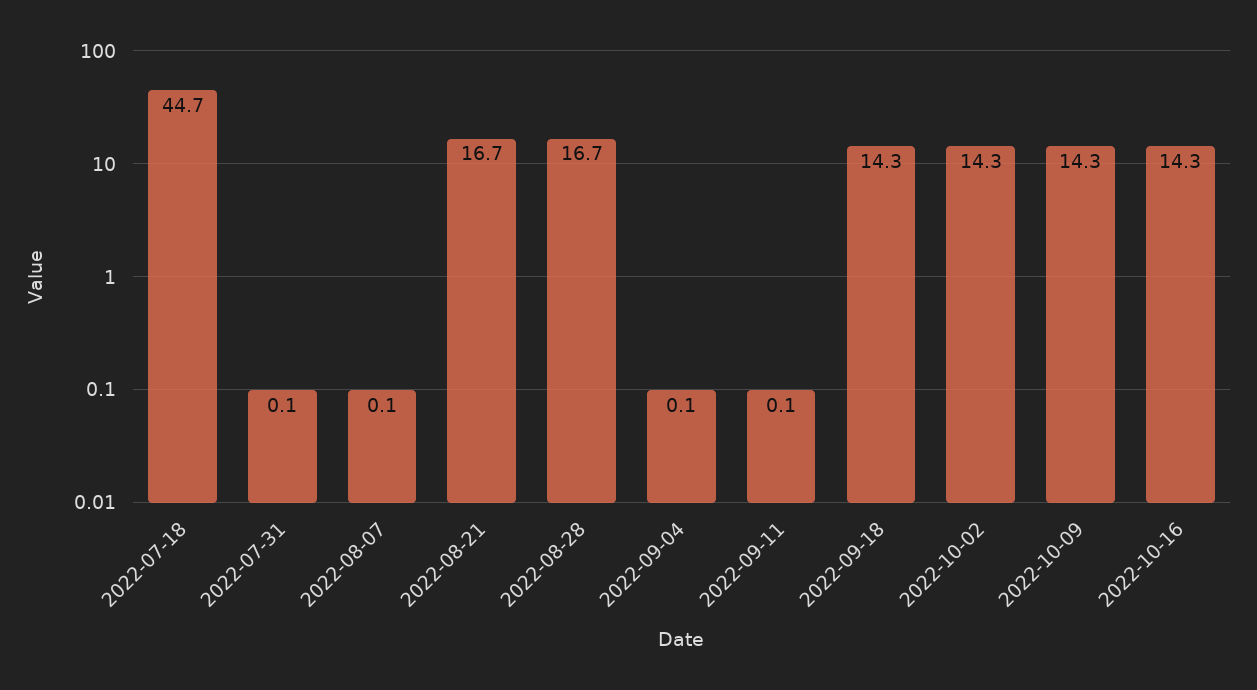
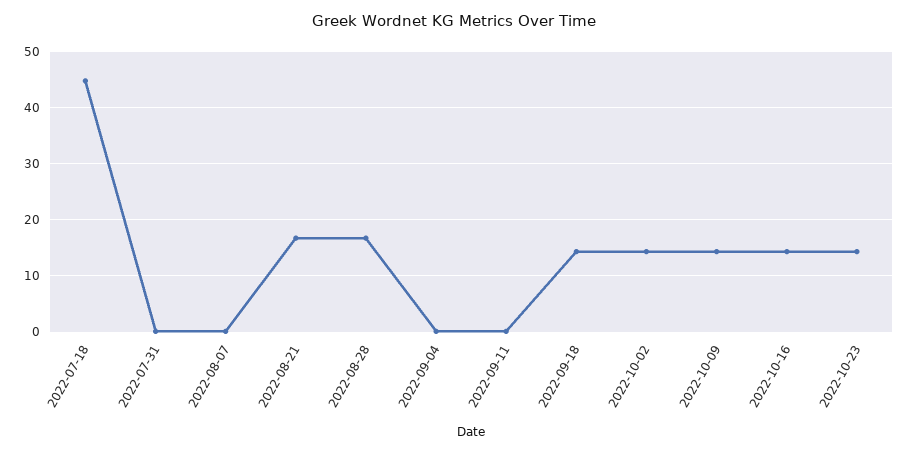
2022-10-23: none -> 14

